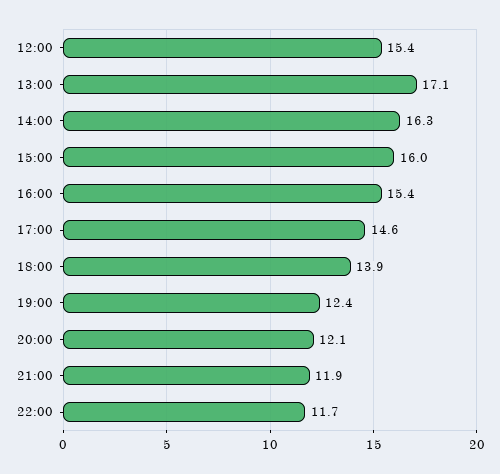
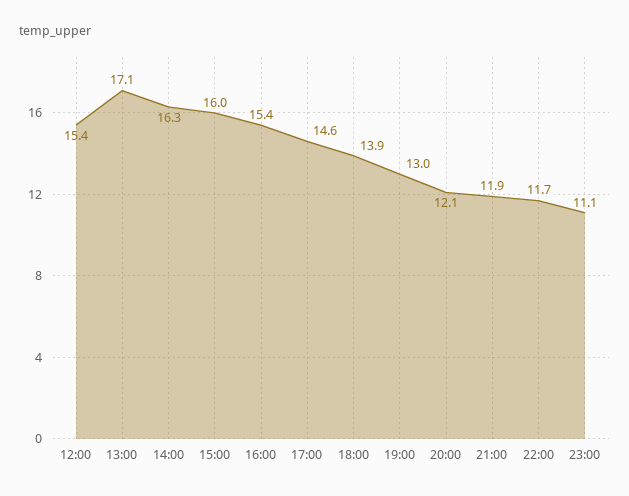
19:00: 12.4 -> 13
23:00: none -> 11.1

